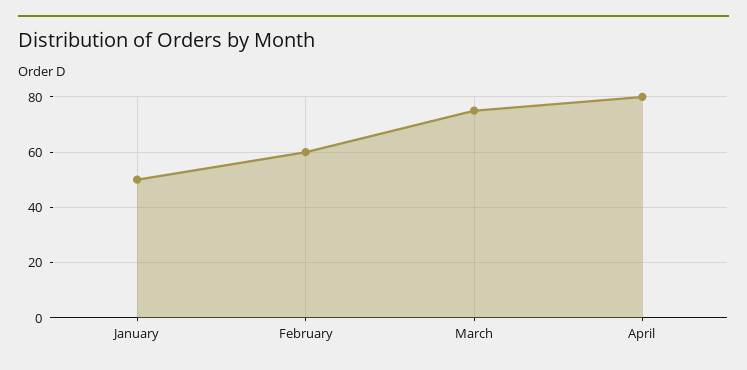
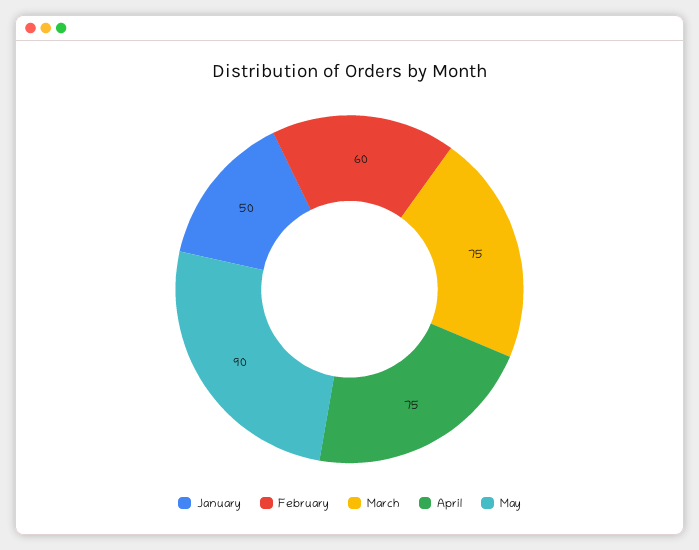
April: 80 -> 75
May: none -> 90

